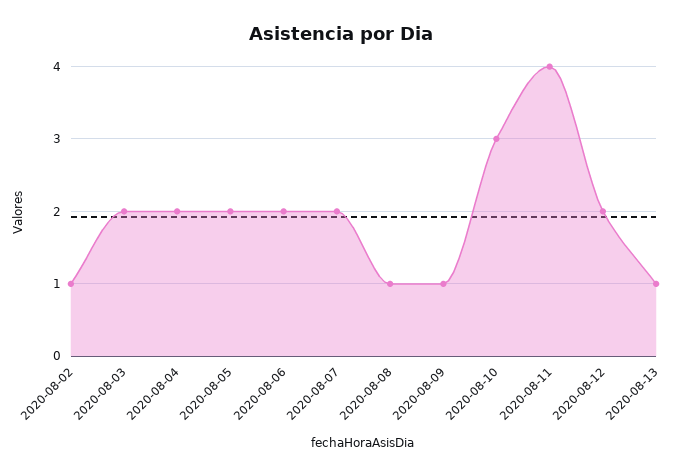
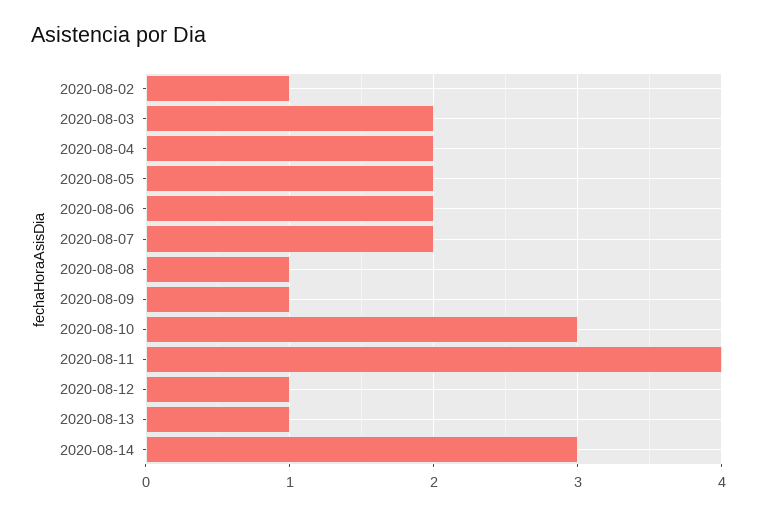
2020-08-12: 2 -> 1
2020-08-14: none -> 3

